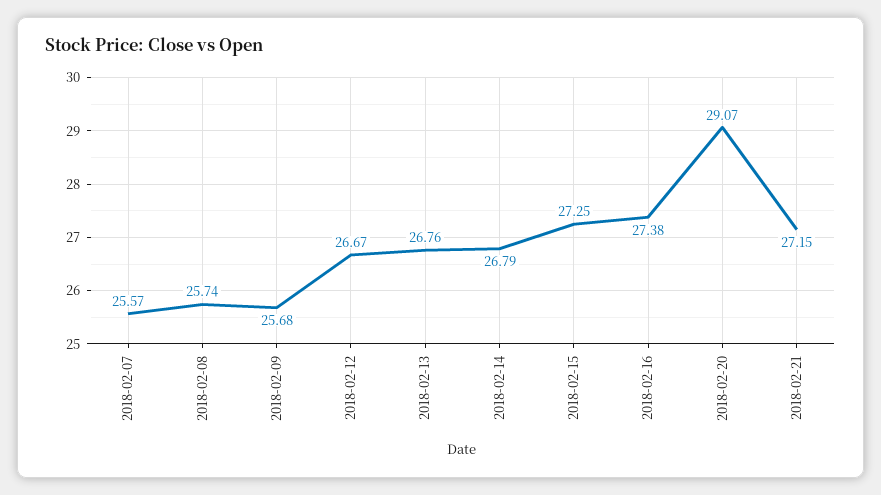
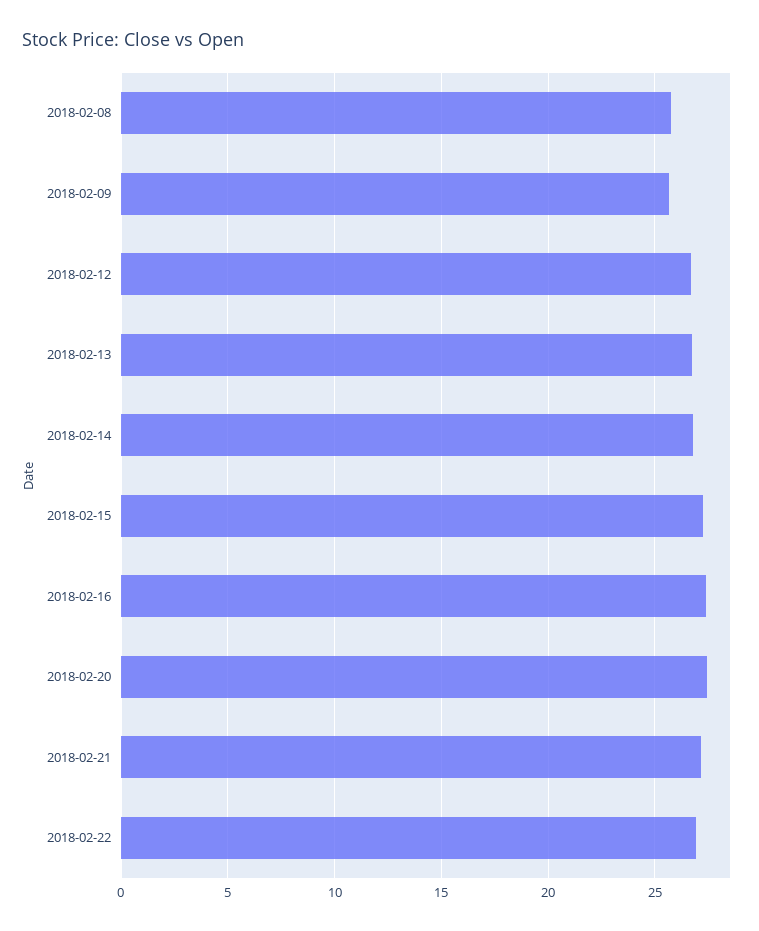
2018-02-07: 25.57 -> none
2018-02-20: 29.07 -> 27.5
2018-02-22: none -> 27

